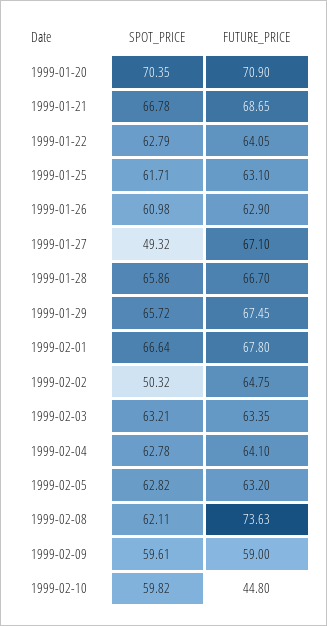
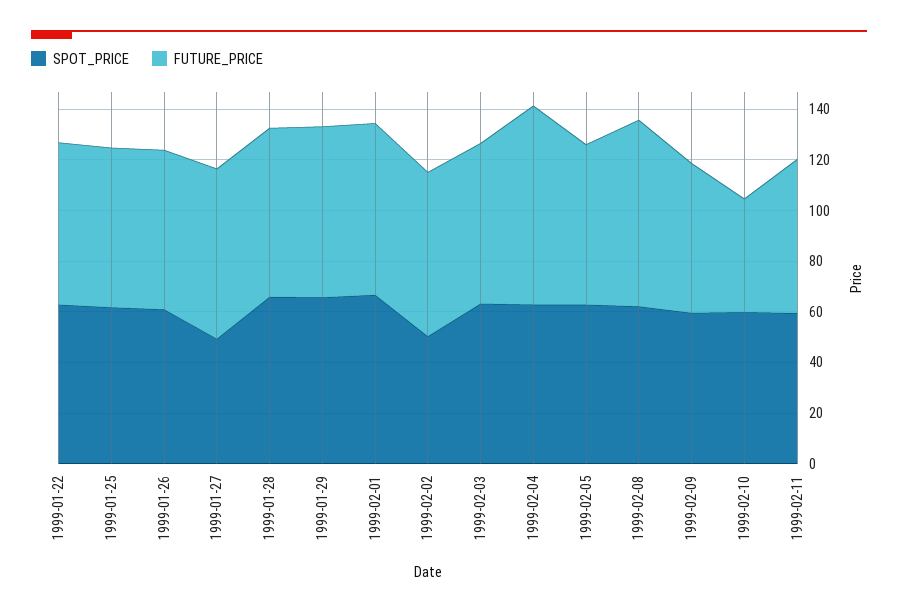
SPOT_PRICE, 1999-01-20: 70.35 -> none
FUTURE_PRICE, 1999-01-20: 70.9 -> none
SPOT_PRICE, 1999-01-21: 66.78 -> none
FUTURE_PRICE, 1999-01-21: 68.65 -> none
FUTURE_PRICE, 1999-02-04: 64.1 -> 80
SPOT_PRICE, 1999-02-11: none -> 60
FUTURE_PRICE, 1999-02-11: none -> 60

